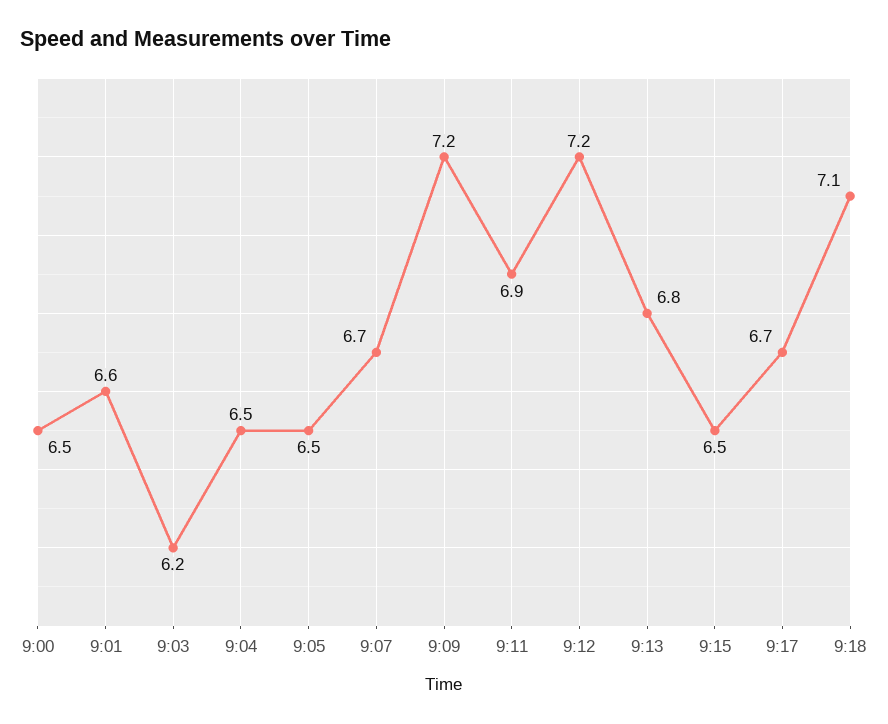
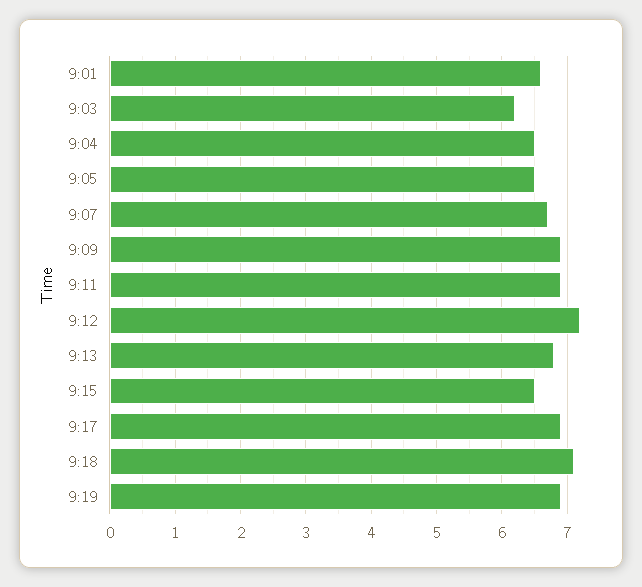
9:00: 6.5 -> none
9:09: 7.2 -> 6.9
9:17: 6.7 -> 6.9
9:19: none -> 6.9

